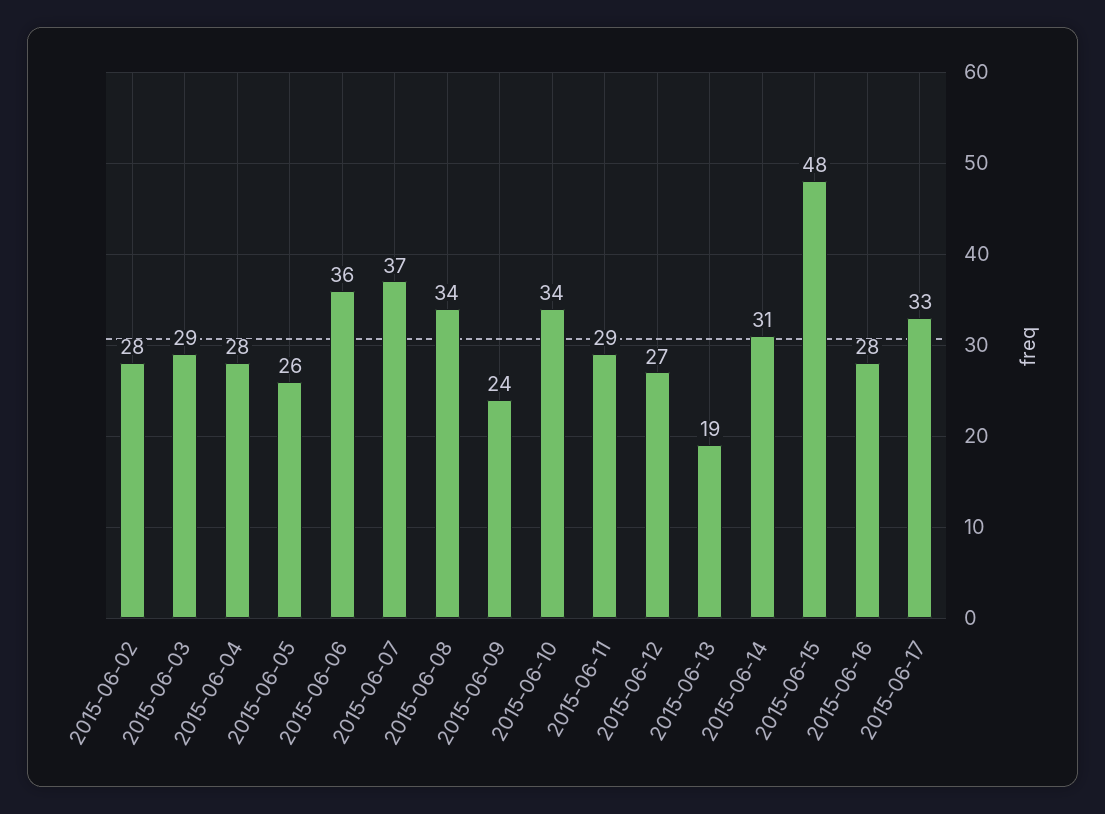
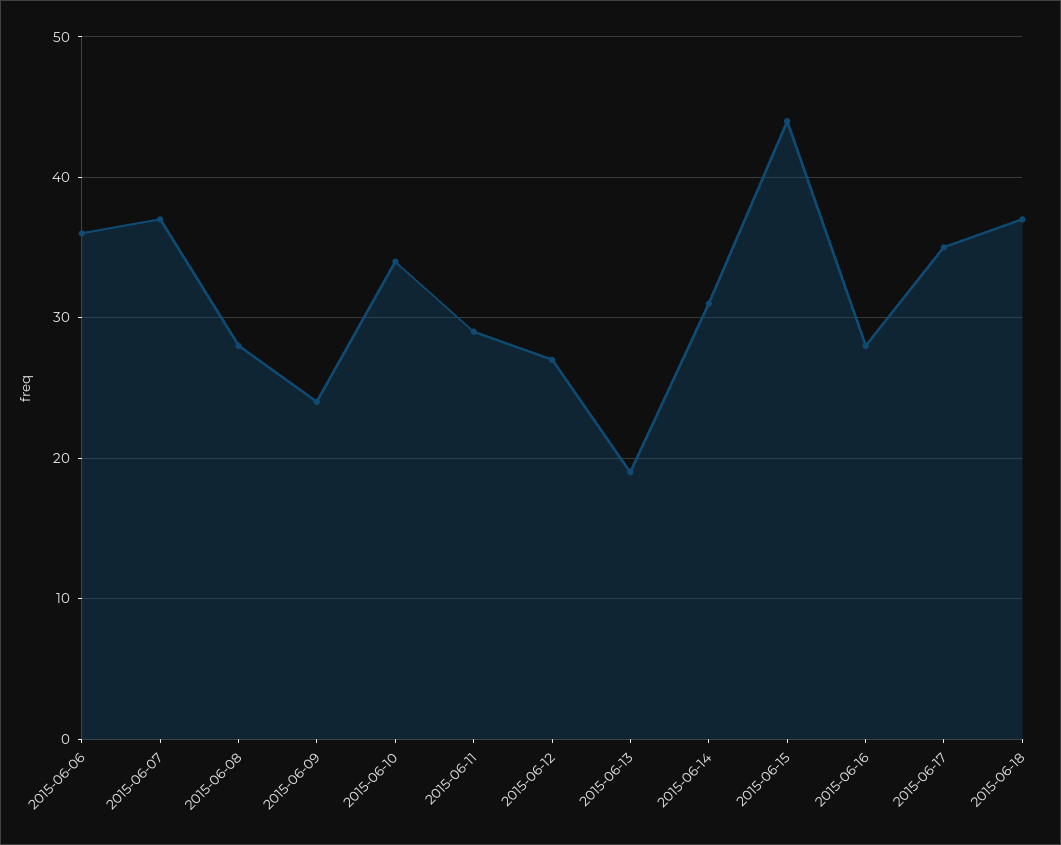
2015-06-02: 28 -> none
2015-06-03: 29 -> none
2015-06-04: 28 -> none
2015-06-05: 26 -> none
2015-06-08: 34 -> 28
2015-06-15: 48 -> 44
2015-06-17: 33 -> 35
2015-06-18: none -> 37

